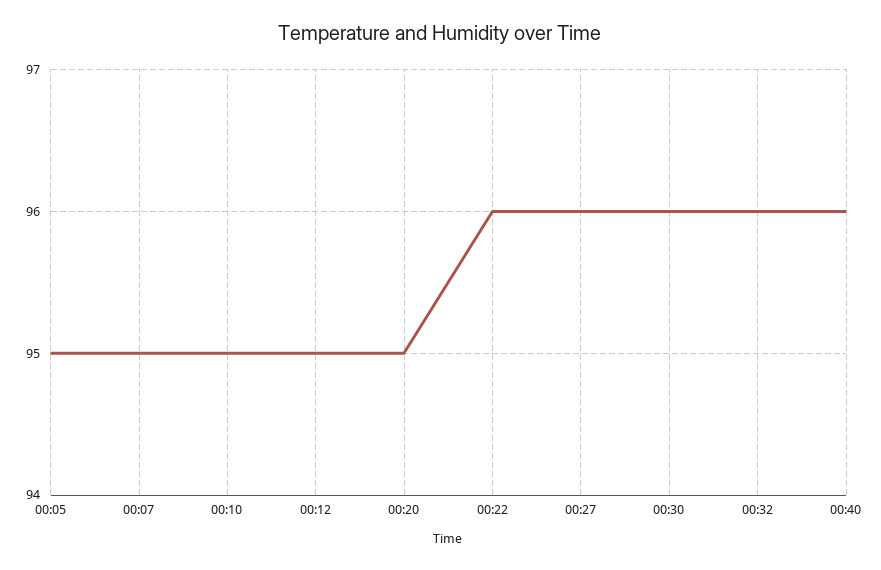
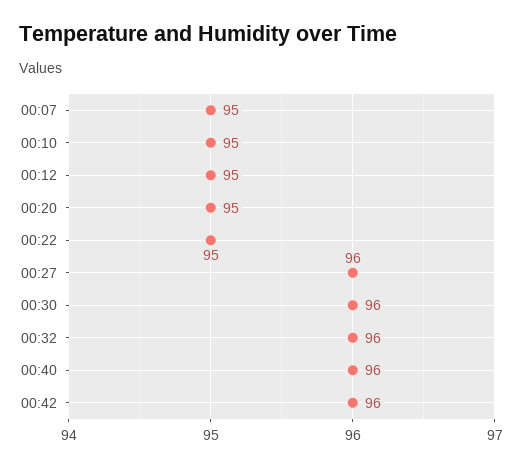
00:05: 95 -> none
00:22: 96 -> 95
00:42: none -> 96

